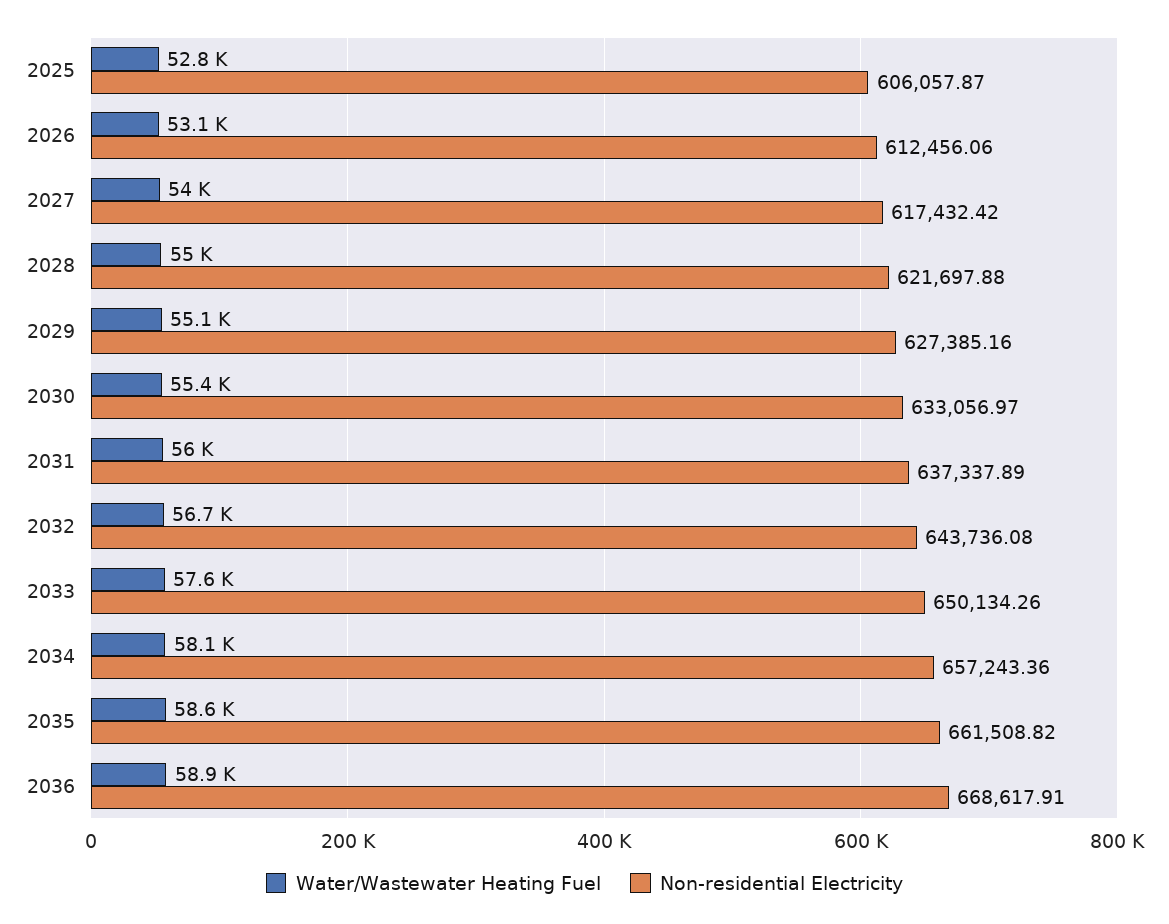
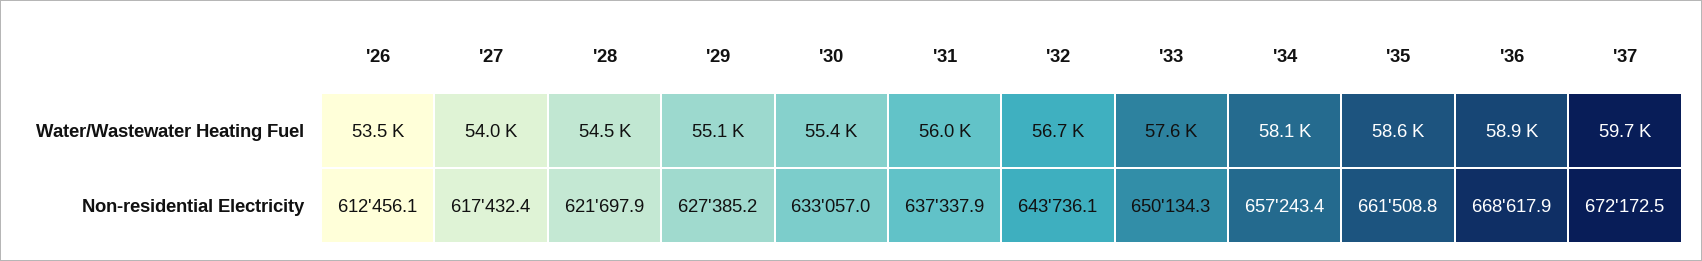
Water/Wastewater Heating Fuel, 2025: 52800 -> none
Non-residential Electricity, 2025: 606057.87 -> none
Water/Wastewater Heating Fuel, 2026: 53100 -> 53500
Water/Wastewater Heating Fuel, 2028: 55000 -> 54500
Water/Wastewater Heating Fuel, '37: none -> 59700
Non-residential Electricity, '37: none -> 672172.5

